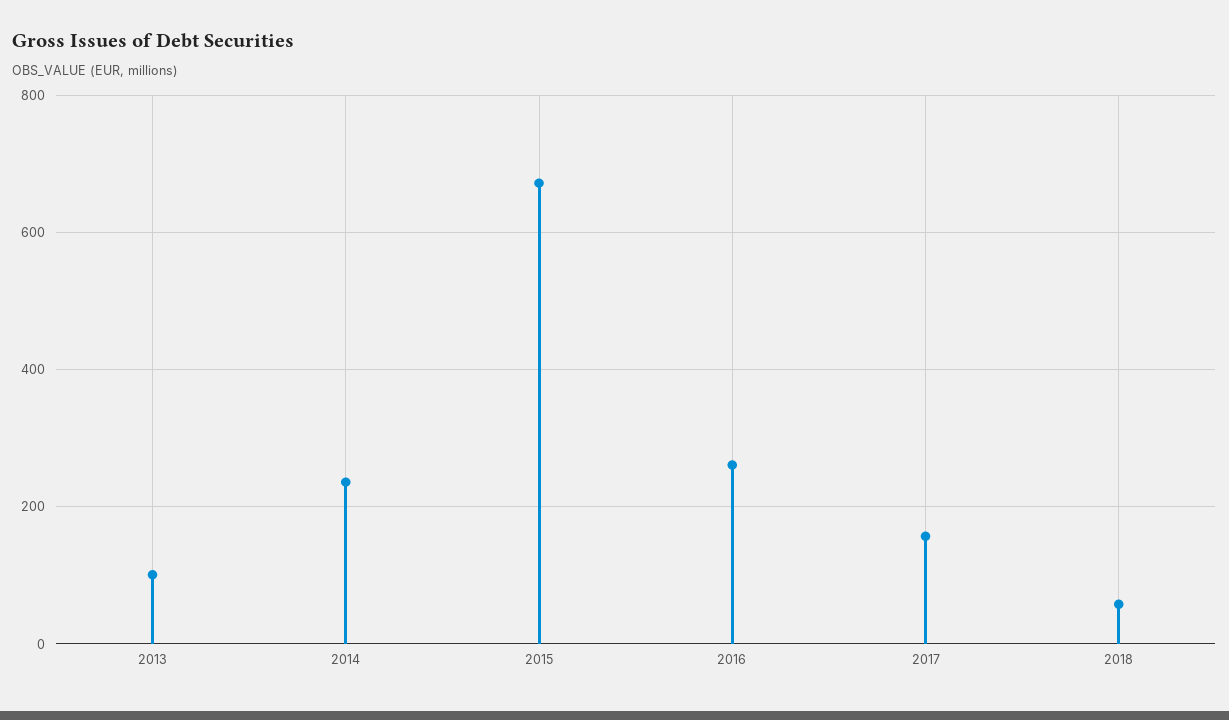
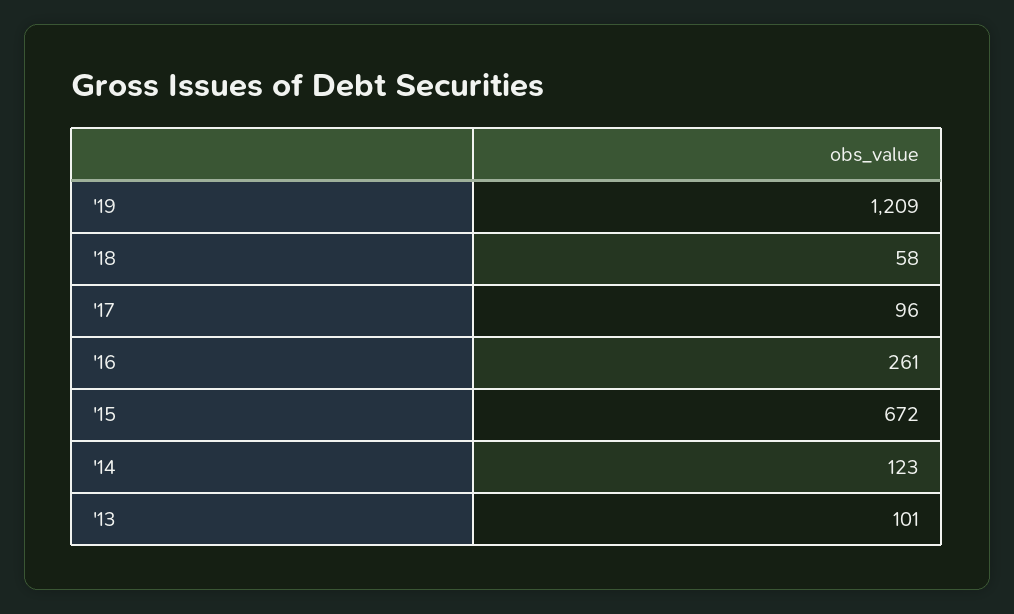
2014: 240 -> 123
2017: 160 -> 96
'19: none -> 1209

